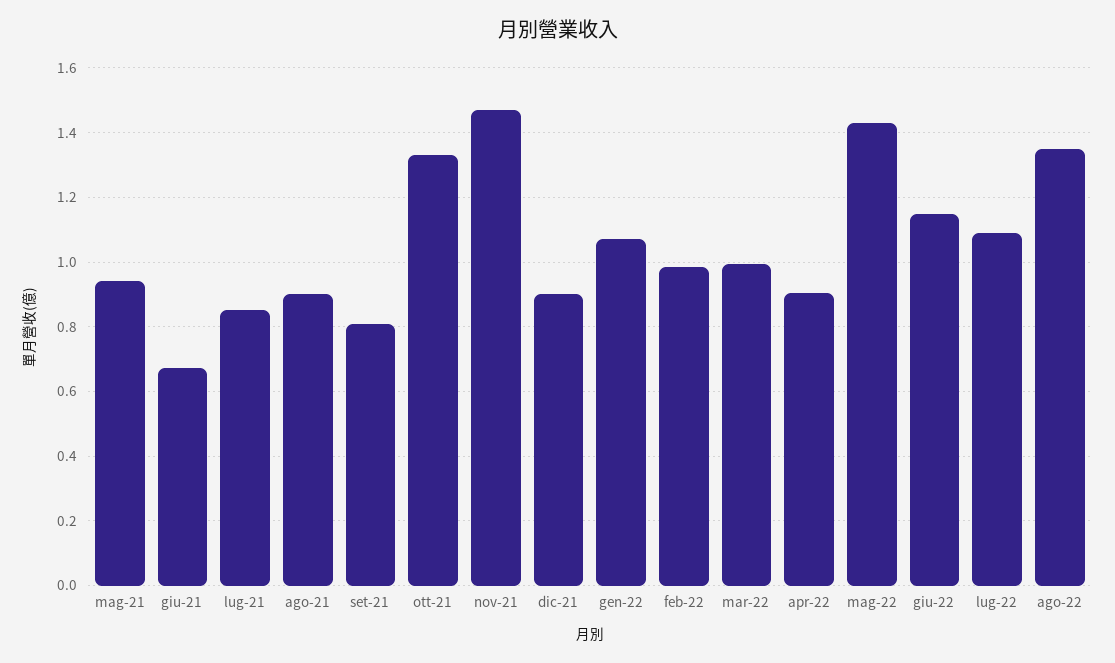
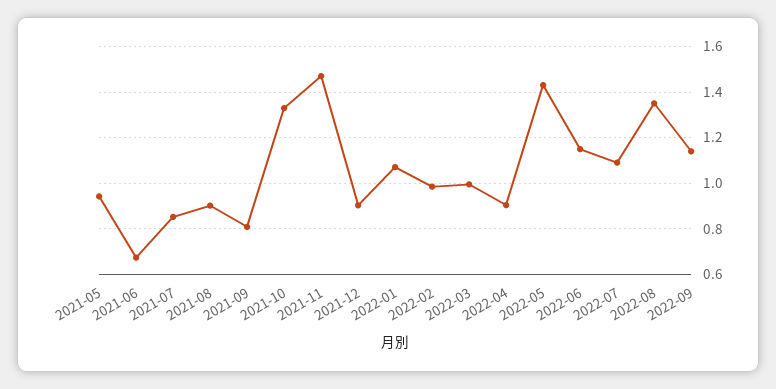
2022-09: none -> 1.15

